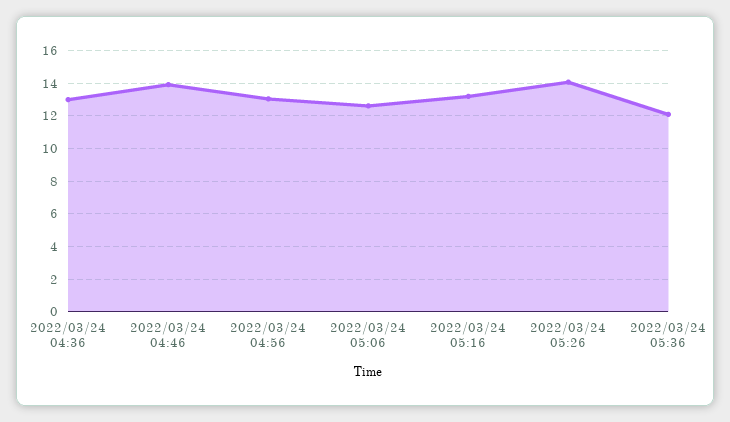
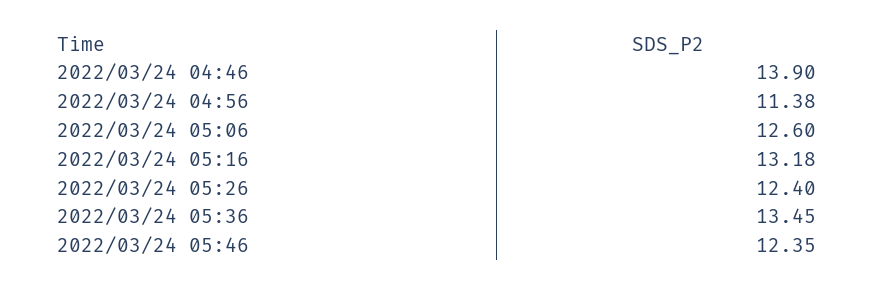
2022/03/24 04:36: 13 -> none
2022/03/24 04:56: 13 -> 11.38
2022/03/24 05:26: 14 -> 12.4
2022/03/24 05:36: 12 -> 13.45
2022/03/24 05:46: none -> 12.35

